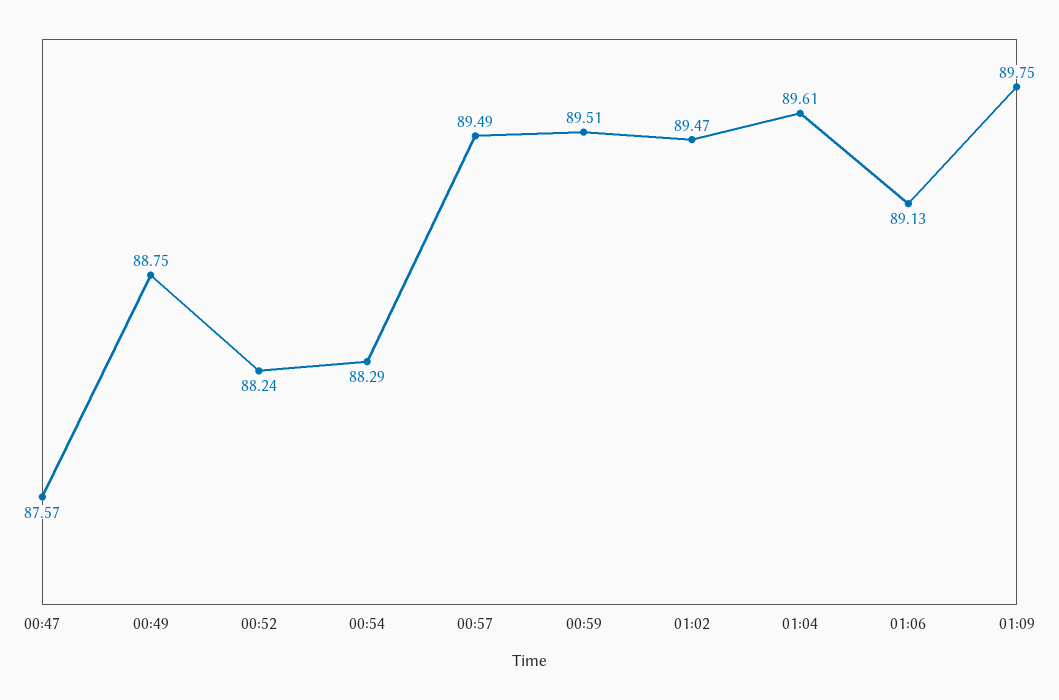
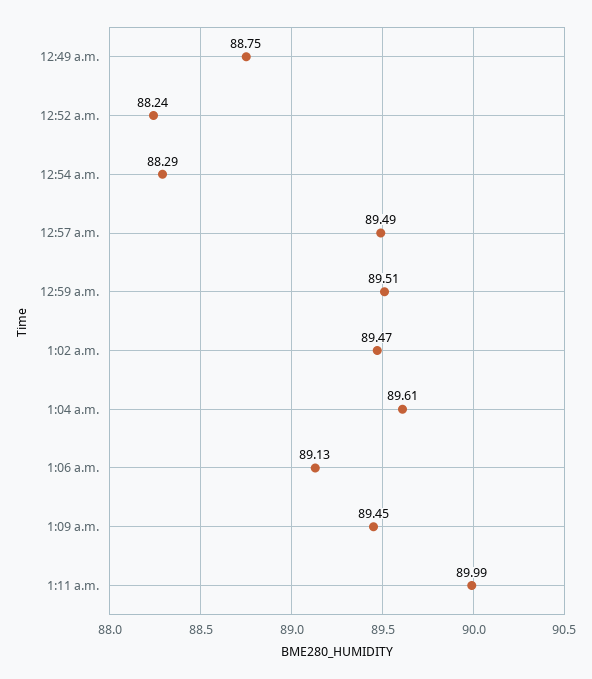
00:47: 87.57 -> none
01:09: 89.75 -> 89.45
1:11 a.m.: none -> 89.99

